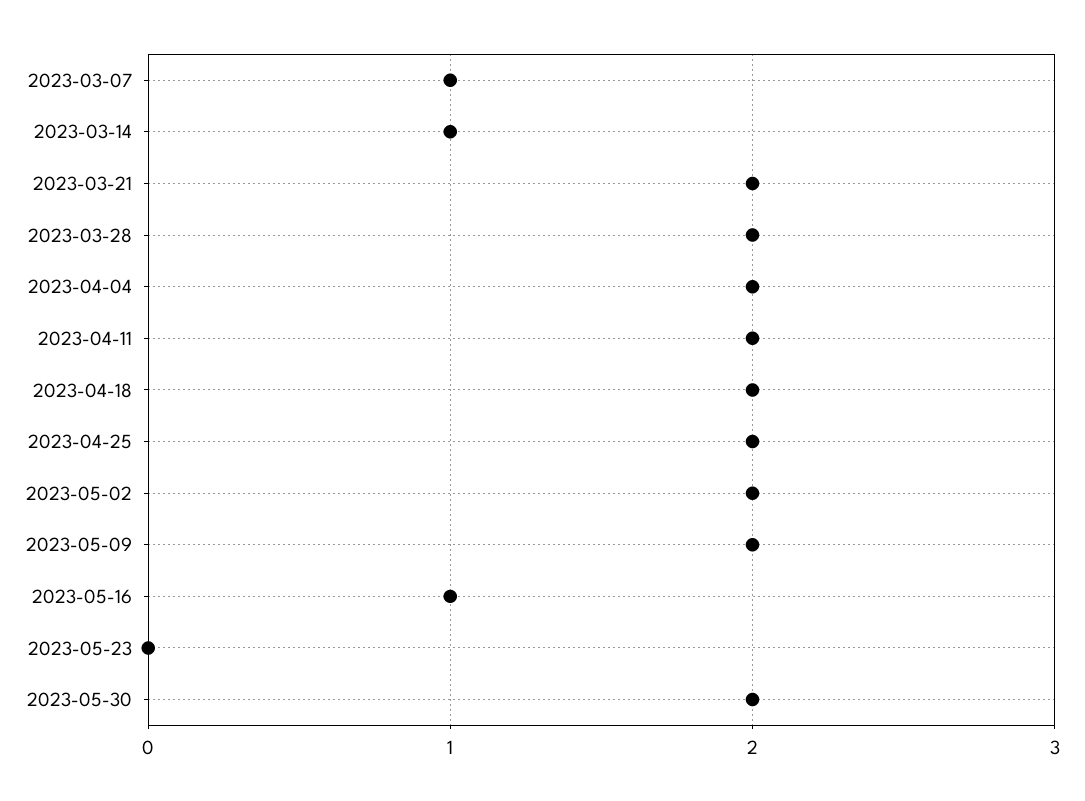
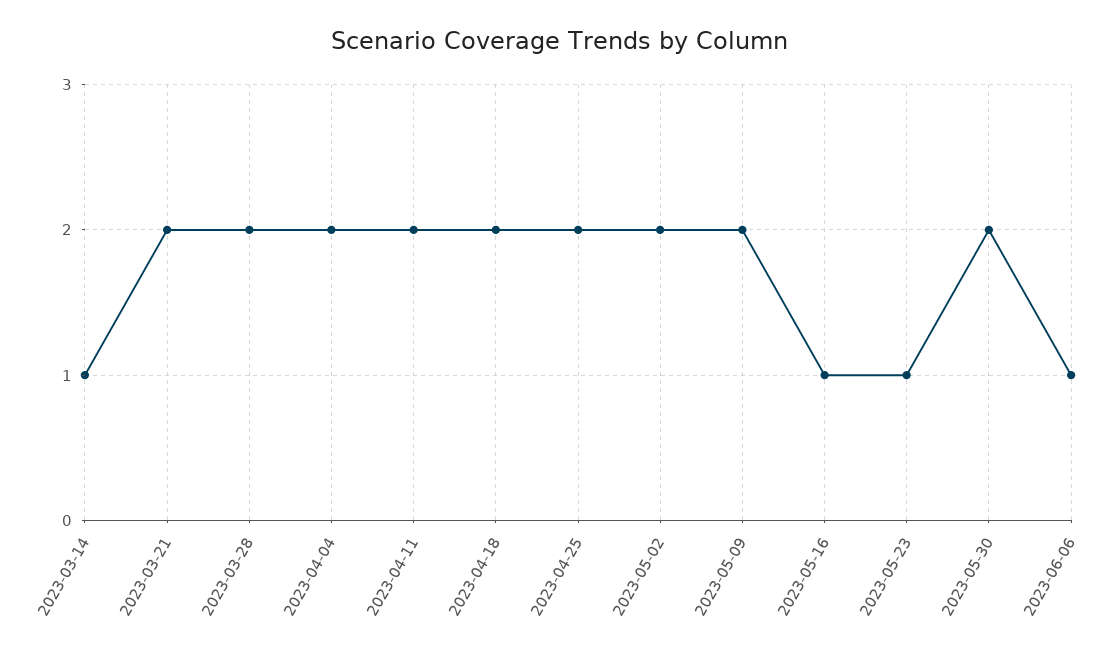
2023-03-07: 1 -> none
2023-05-23: 0 -> 1
2023-06-06: none -> 1

